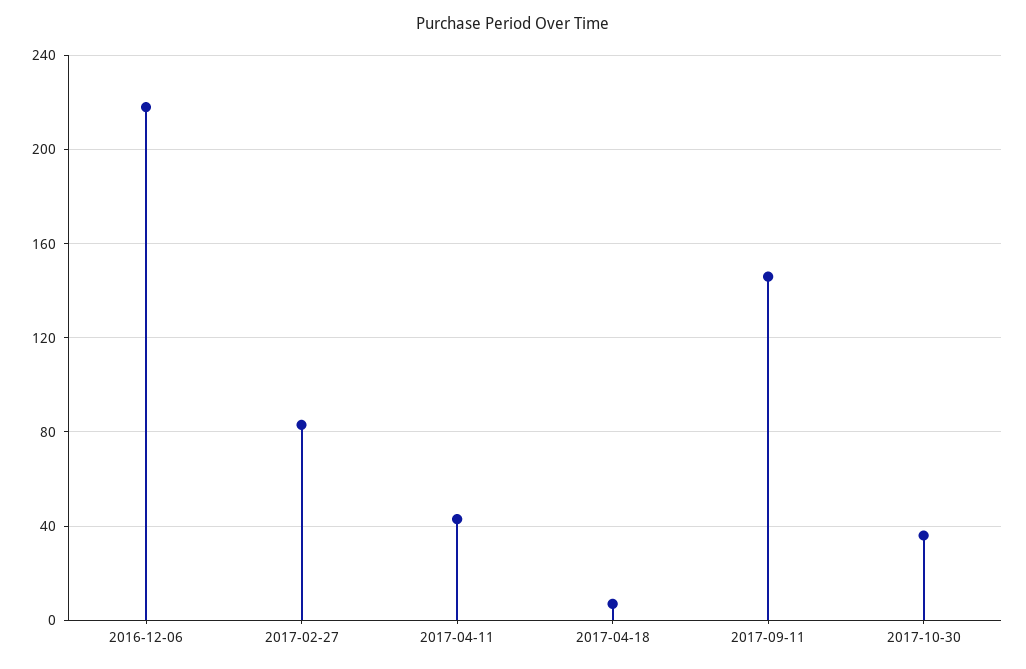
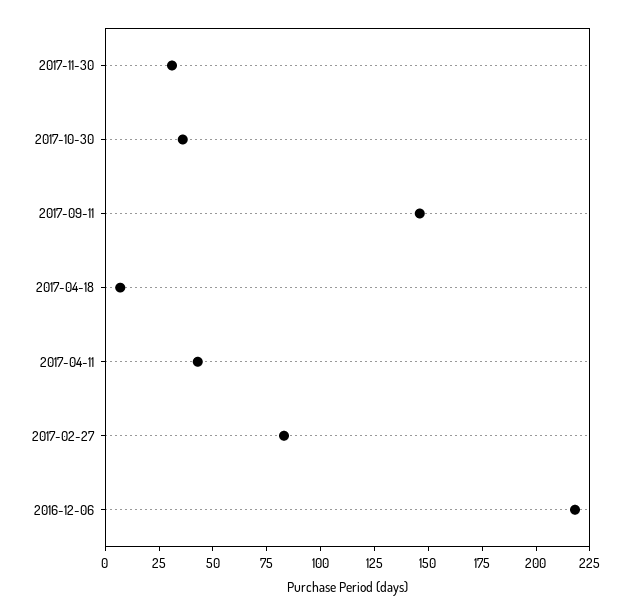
2017-11-30: none -> 30

